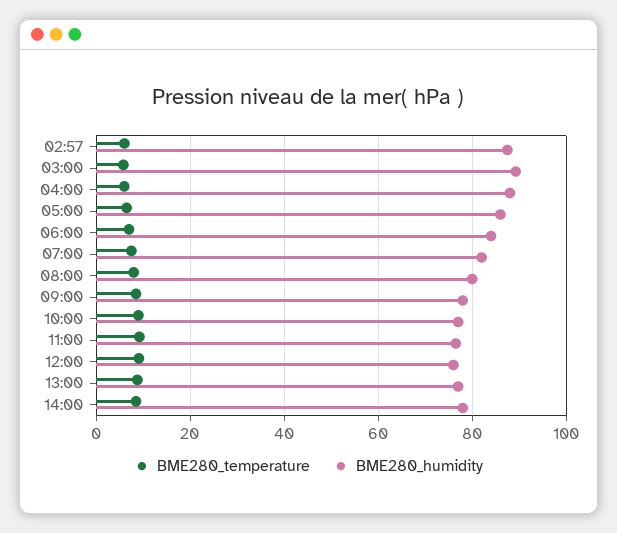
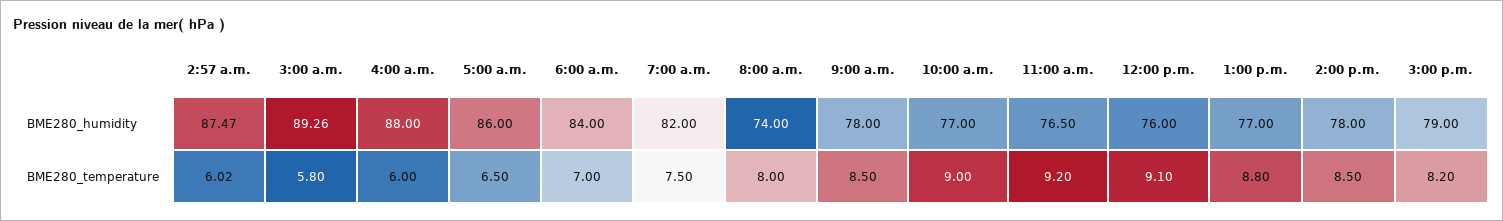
BME280_humidity, 08:00: 80 -> 74
BME280_humidity, 3:00 p.m.: none -> 79
BME280_temperature, 3:00 p.m.: none -> 8.2

